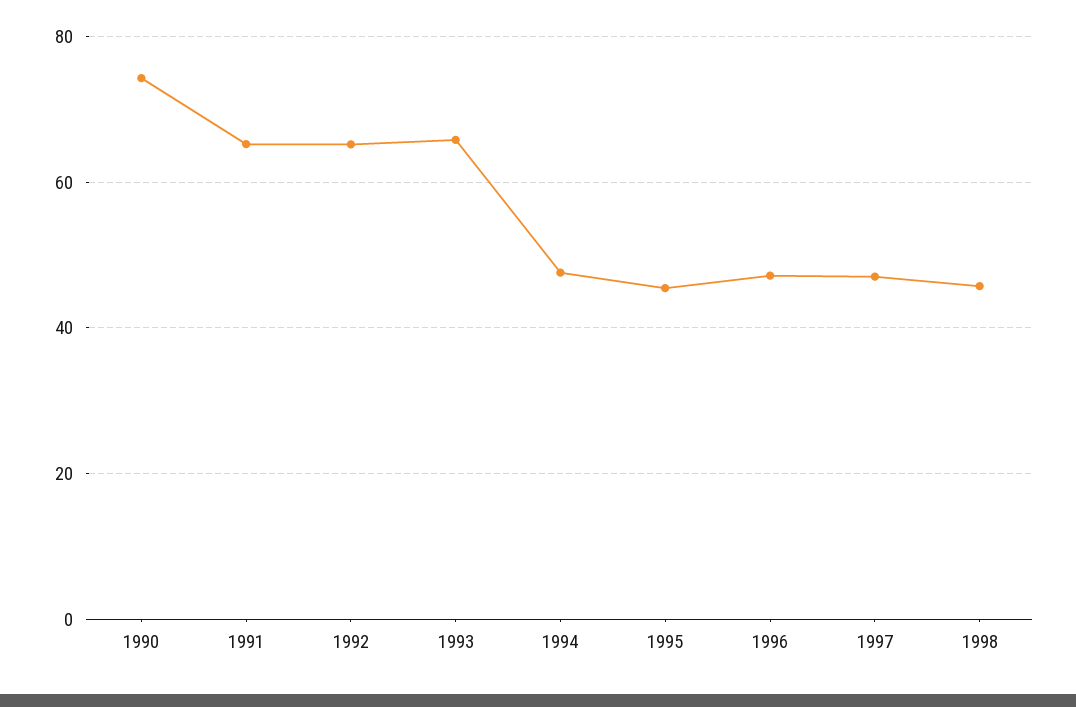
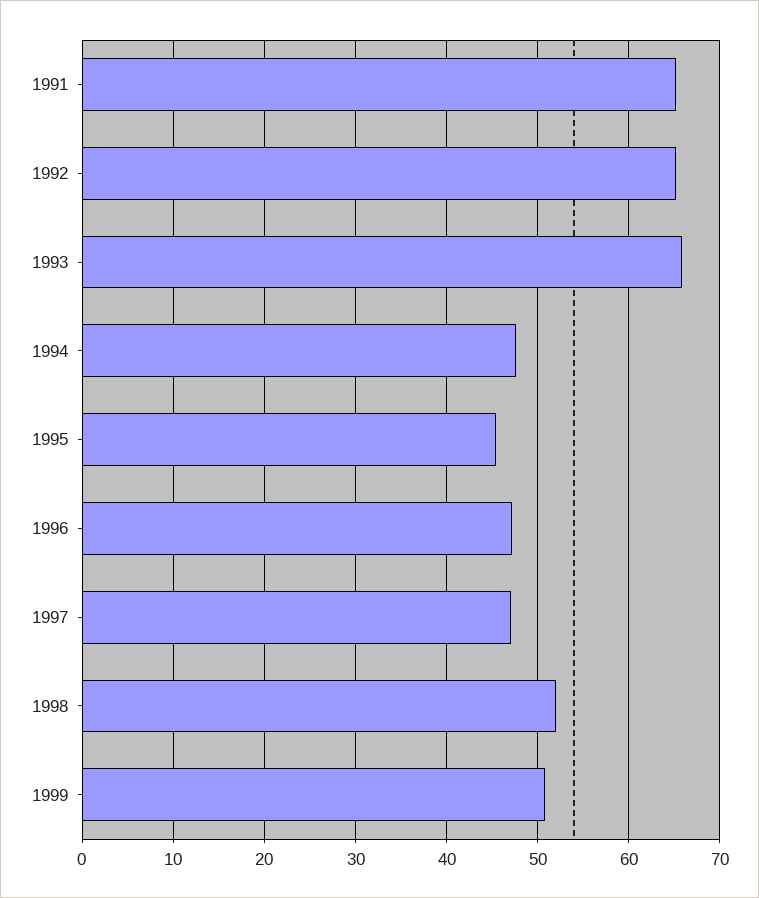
1990: 74 -> none
1998: 46 -> 52
1999: none -> 51

